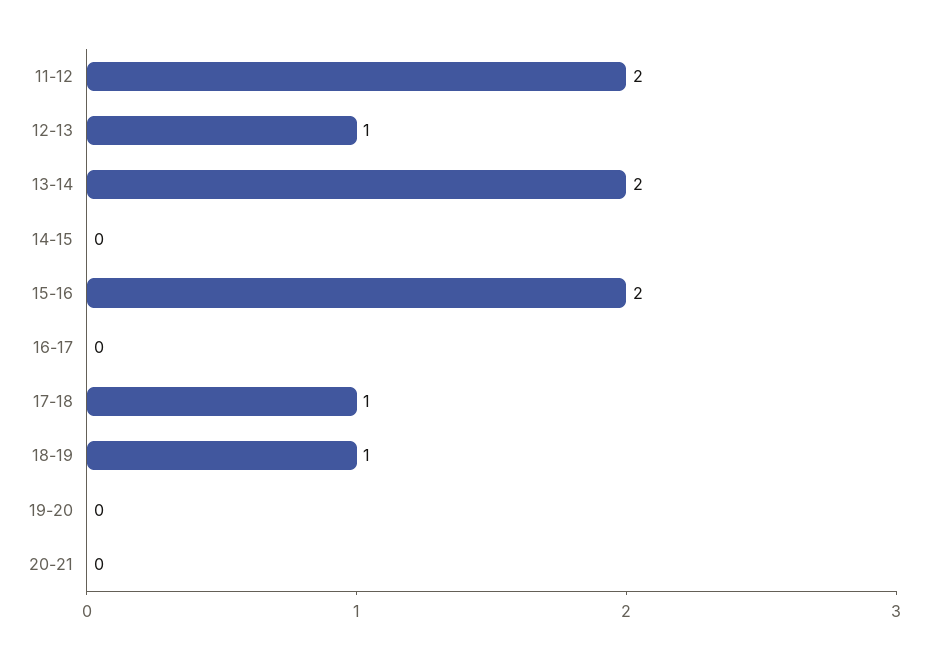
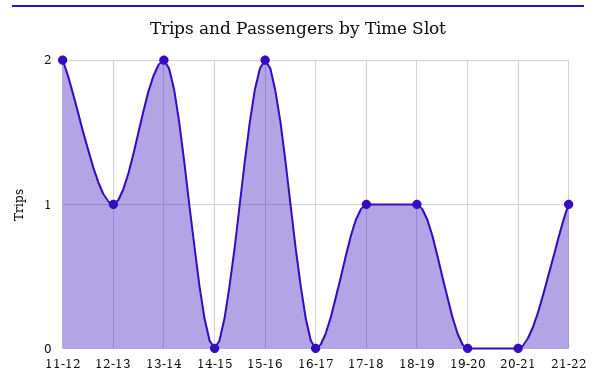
21-22: none -> 1

